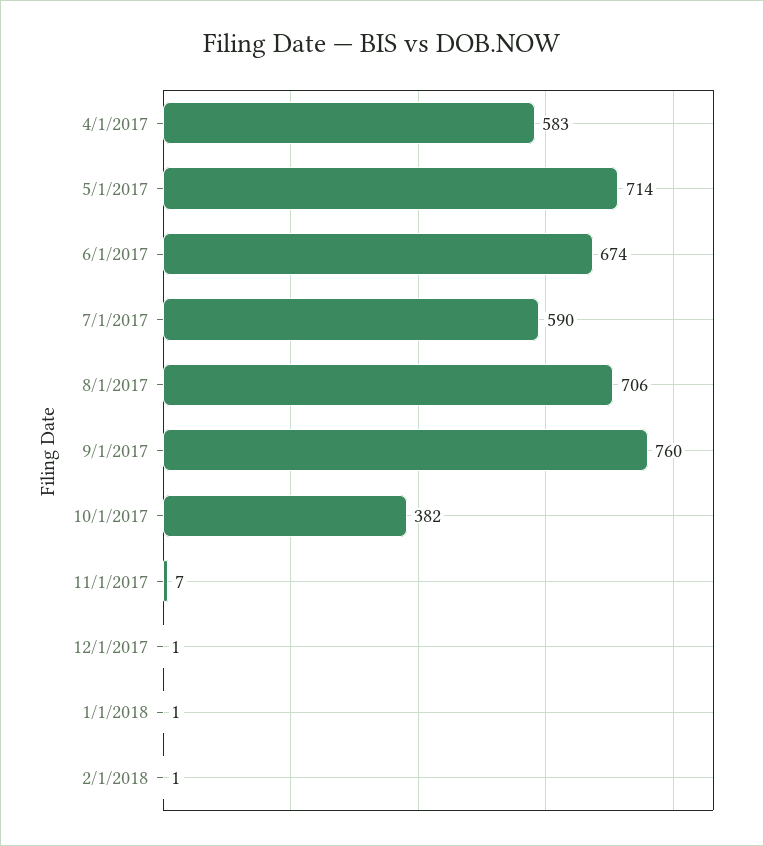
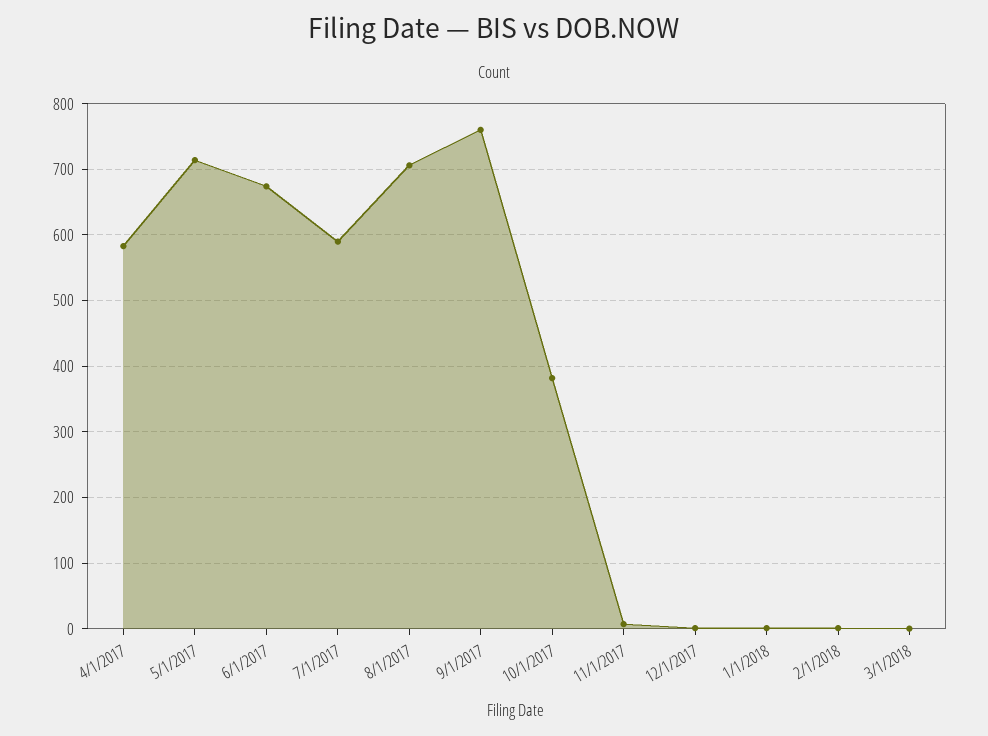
3/1/2018: none -> 0

